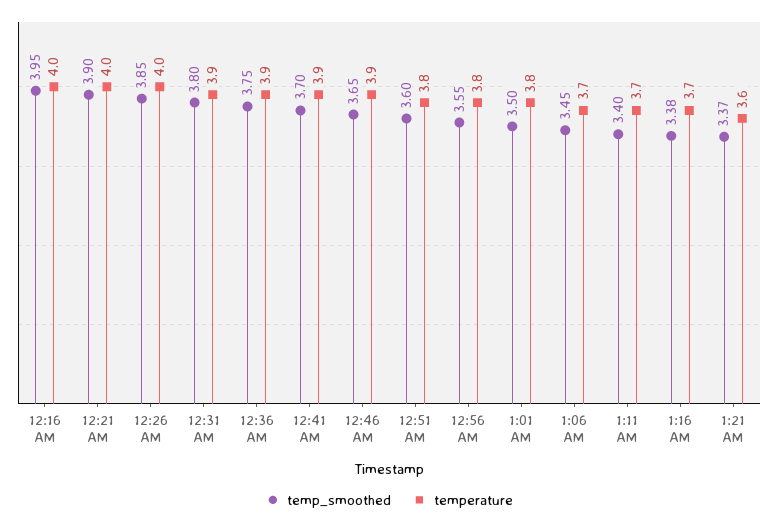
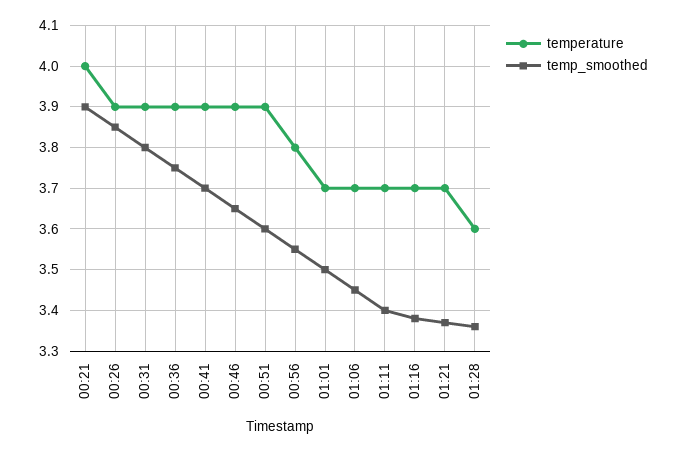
temp_smoothed, 12:16 AM: 3.95 -> none
temperature, 12:16 AM: 4 -> none
temperature, 12:26 AM: 4 -> 3.9
temperature, 12:51 AM: 3.8 -> 3.9
temperature, 1:01 AM: 3.8 -> 3.7
temperature, 1:21 AM: 3.6 -> 3.7
temperature, 01:28: none -> 3.6
temp_smoothed, 01:28: none -> 3.35

